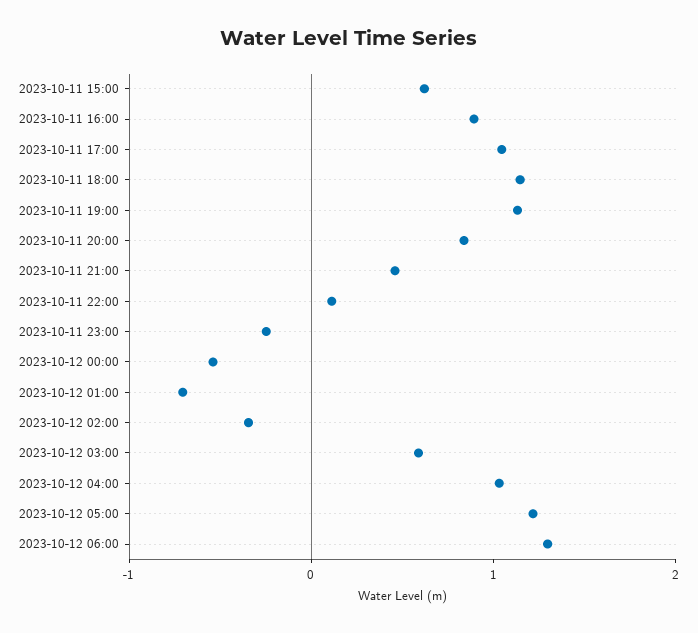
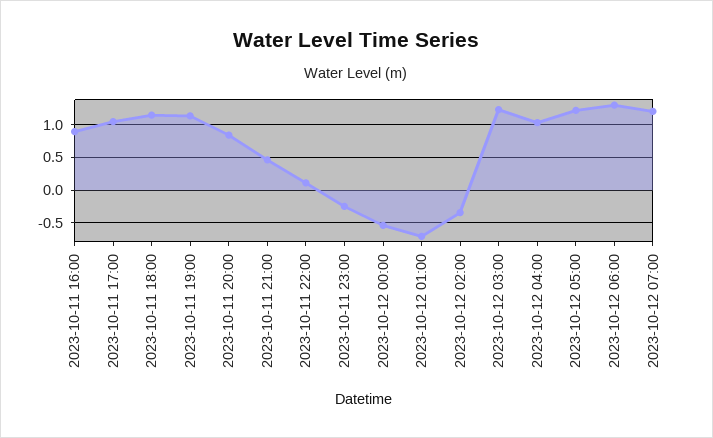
2023-10-11 15:00: 0.6 -> none
2023-10-12 03:00: 0.6 -> 1.2
2023-10-12 07:00: none -> 1.2

